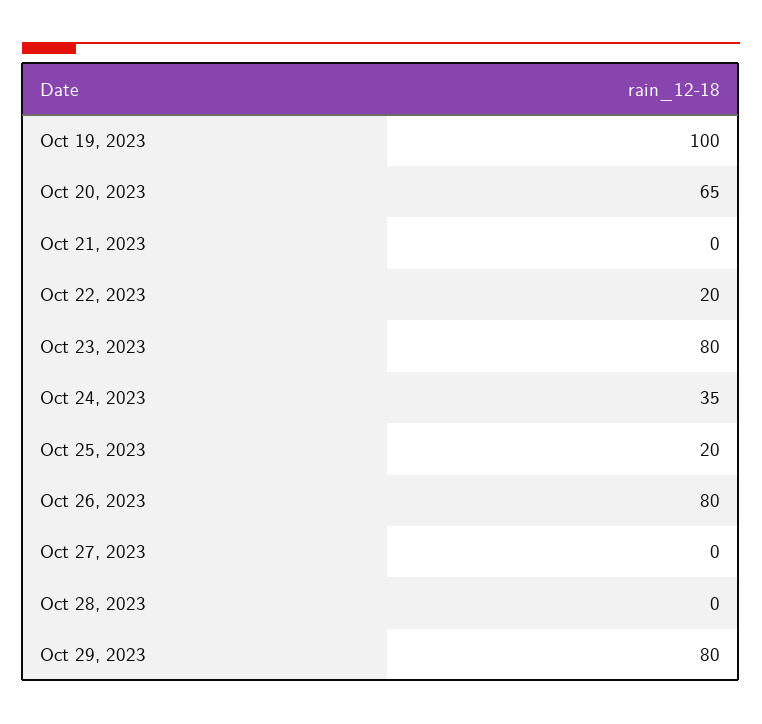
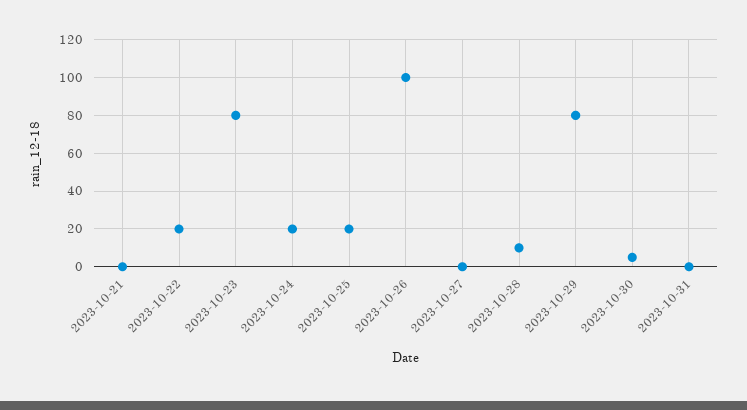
Oct 19, 2023: 100 -> none
Oct 20, 2023: 65 -> none
Oct 24, 2023: 35 -> 20
Oct 26, 2023: 80 -> 100
Oct 28, 2023: 0 -> 10
2023-10-30: none -> 5
2023-10-31: none -> 0

